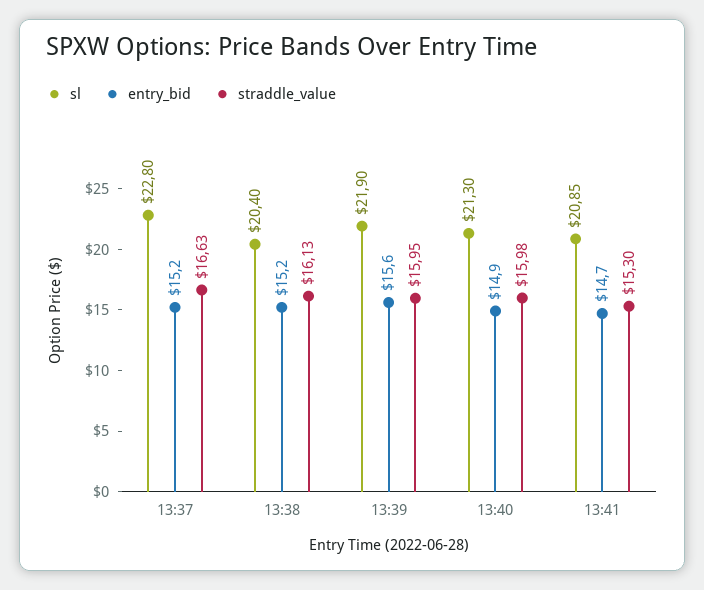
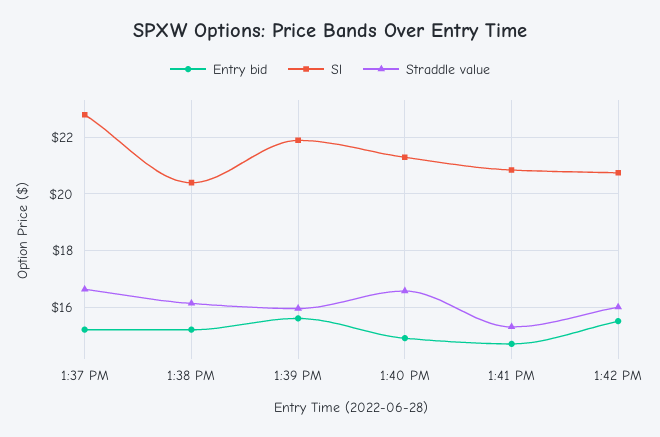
straddle_value, 13:40: 15.98 -> 16.5
entry_bid, 1:42 PM: none -> 15.5
sl, 1:42 PM: none -> 20.75
straddle_value, 1:42 PM: none -> 16

